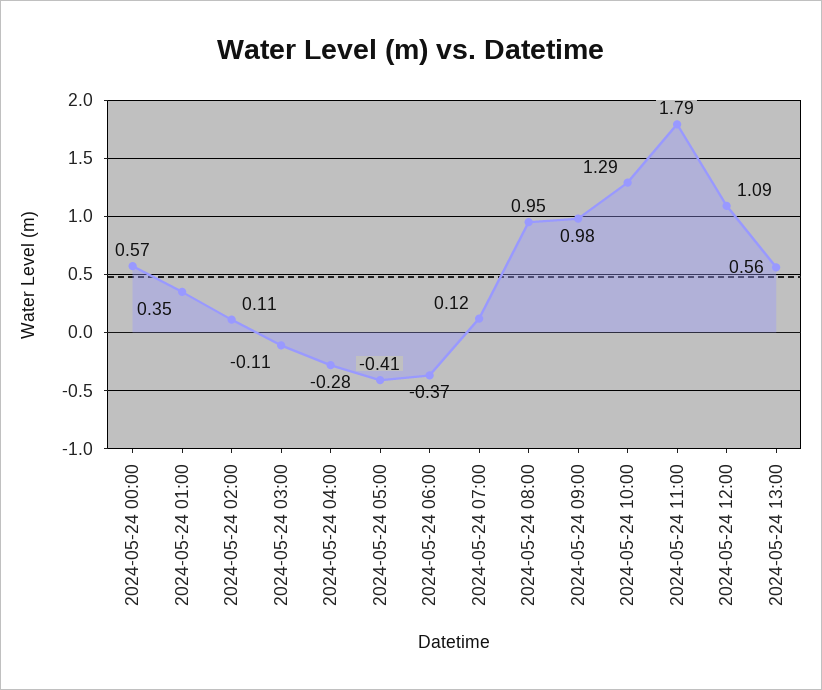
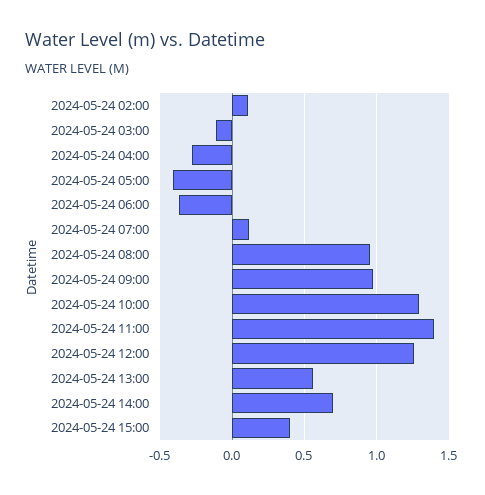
2024-05-24 00:00: 0.57 -> none
2024-05-24 01:00: 0.35 -> none
2024-05-24 11:00: 1.79 -> 1.4
2024-05-24 12:00: 1.09 -> 1.25
2024-05-24 14:00: none -> 0.7
2024-05-24 15:00: none -> 0.4

